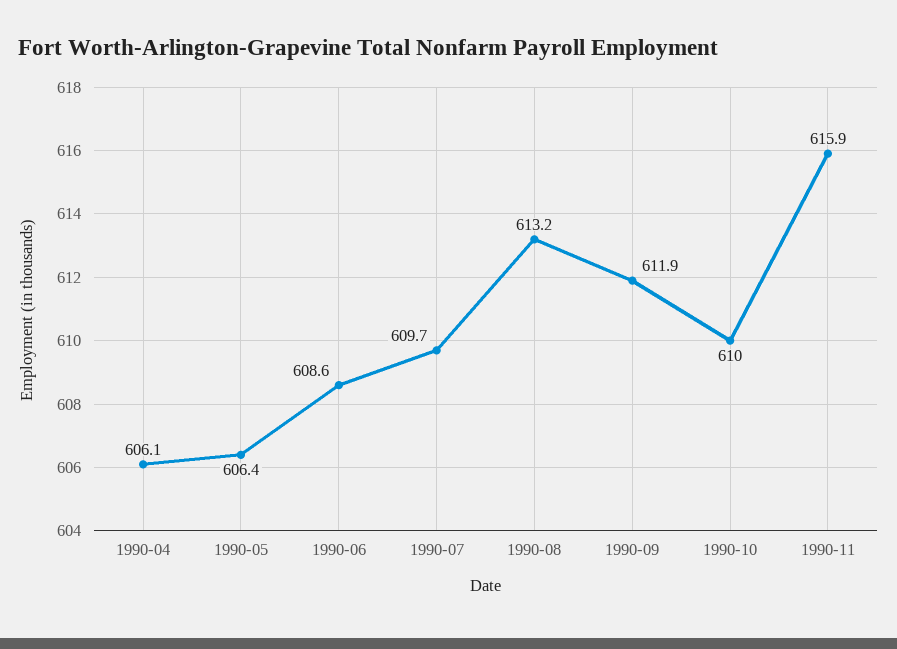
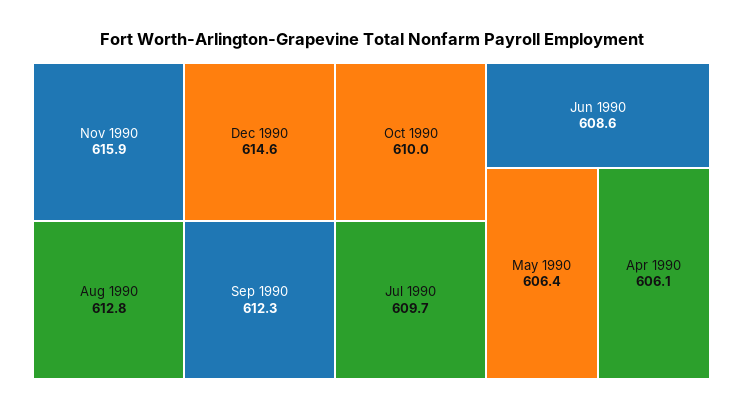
1990-08: 613.2 -> 612.8
1990-09: 611.9 -> 612.3
Dec 1990: none -> 614.6

